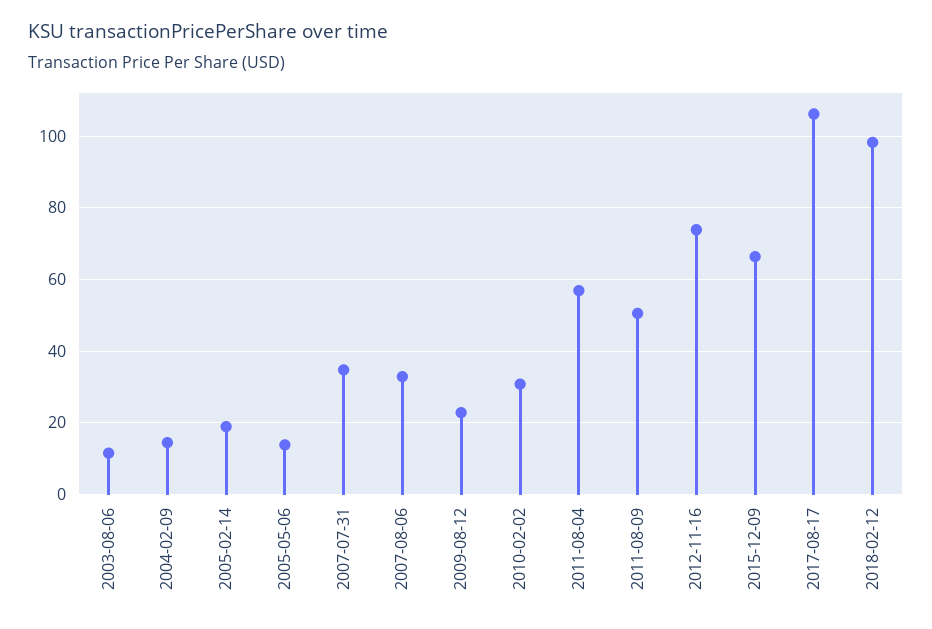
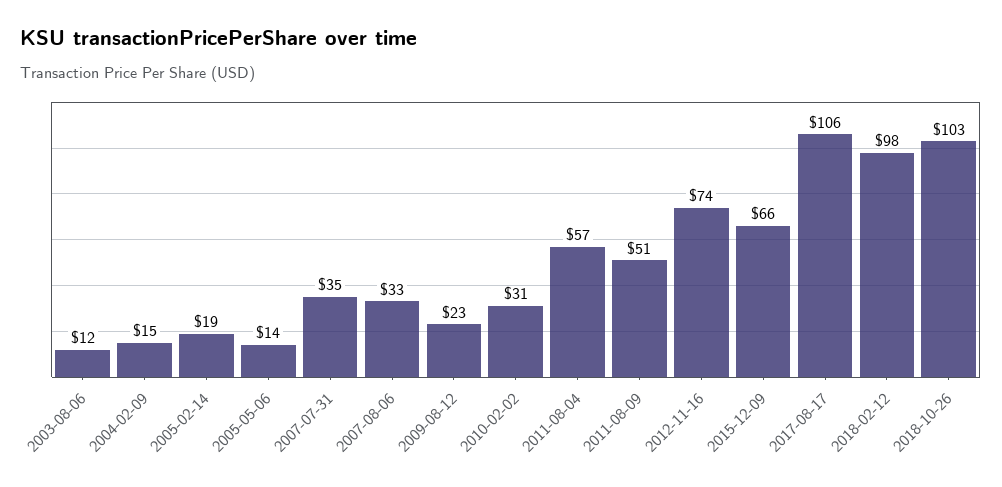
2018-10-26: none -> 103

